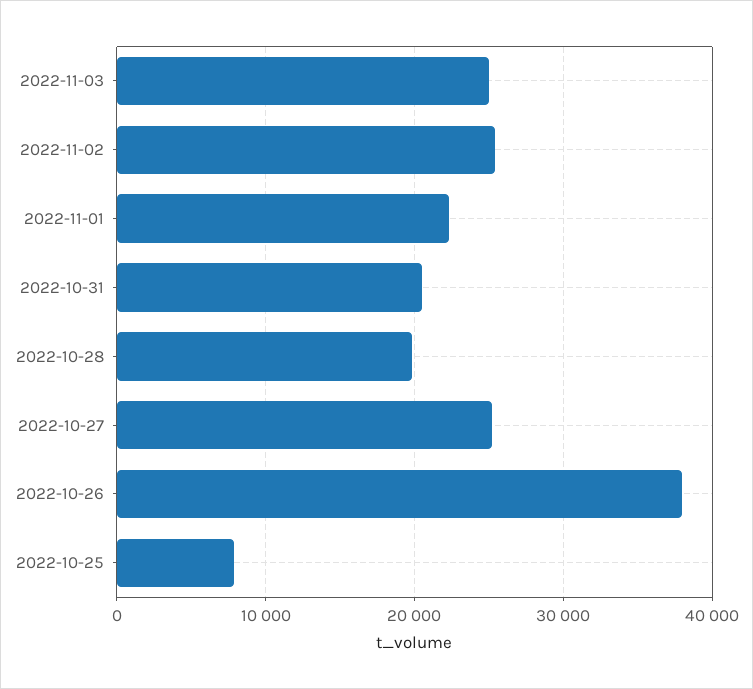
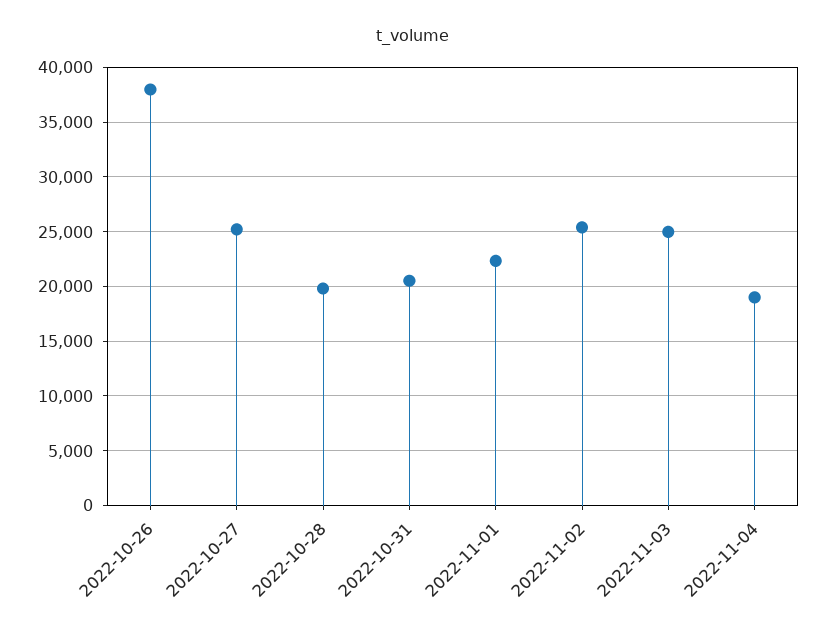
2022-10-25: 8000 -> none
2022-11-04: none -> 19000

